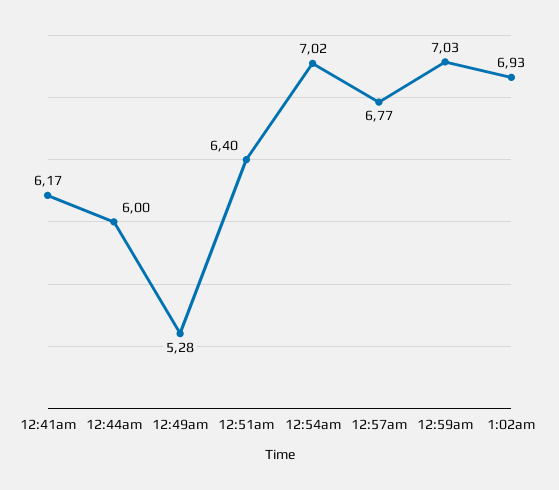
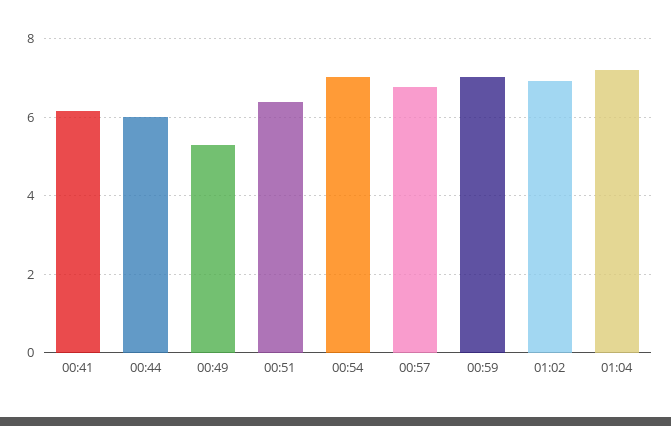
01:04: none -> 7.2

